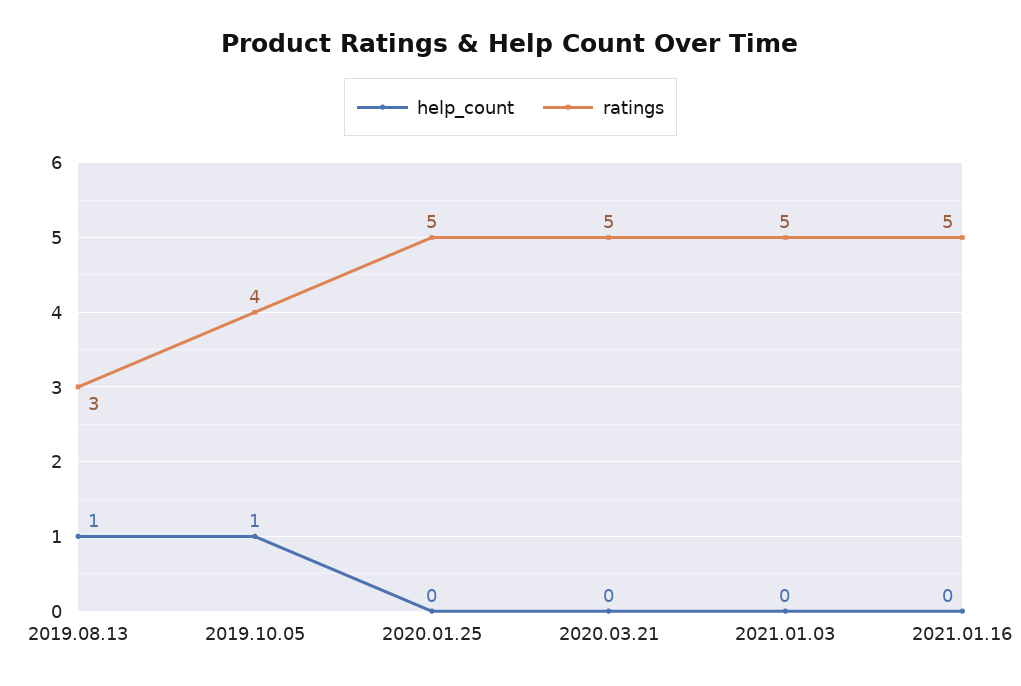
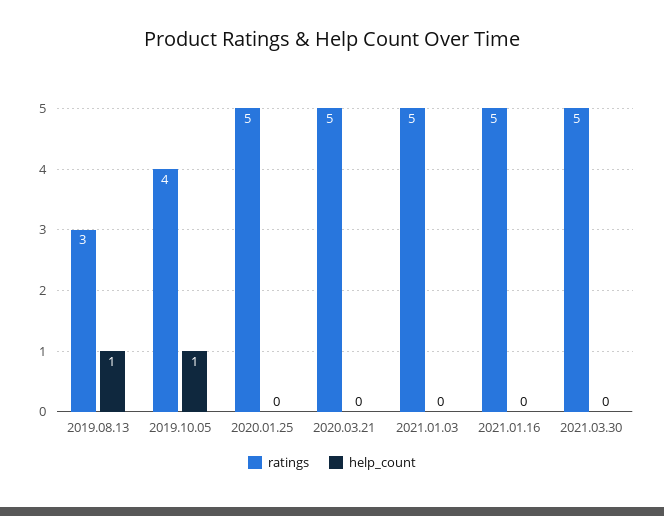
ratings, 2021.03.30: none -> 5
help_count, 2021.03.30: none -> 0

